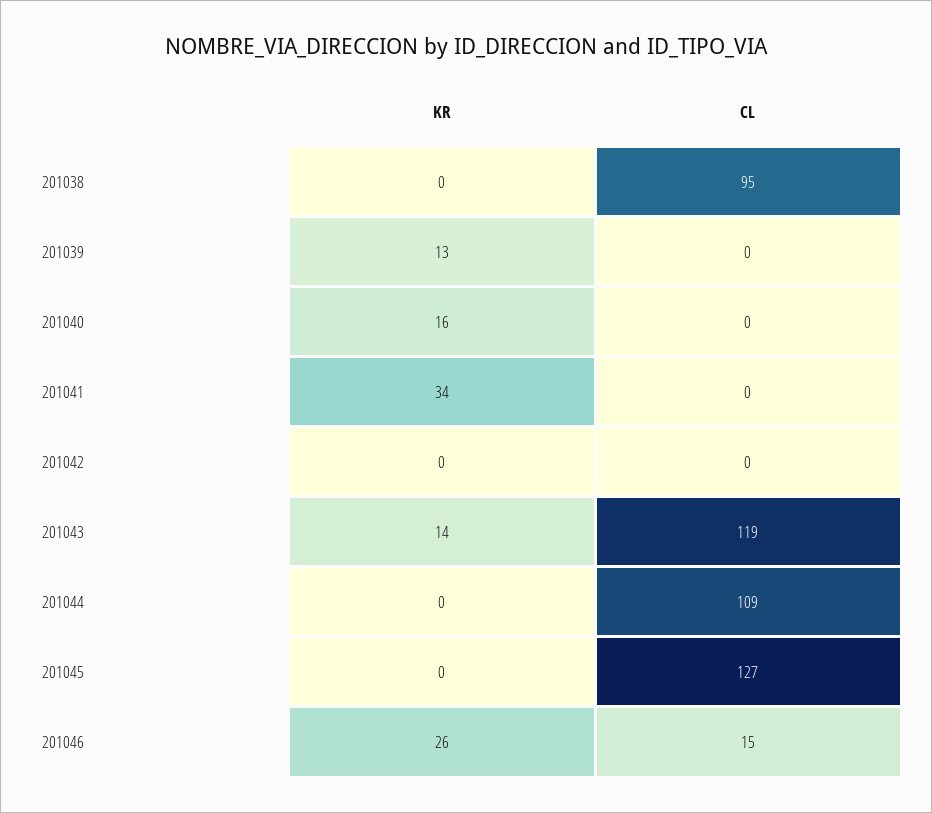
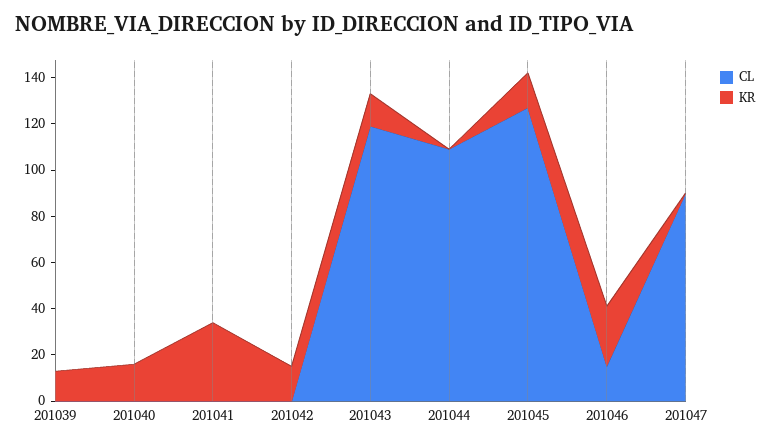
KR, 201038: 0 -> none
CL, 201038: 95 -> none
KR, 201042: 0 -> 15
KR, 201045: 0 -> 15
CL, 201047: none -> 90
KR, 201047: none -> 0

